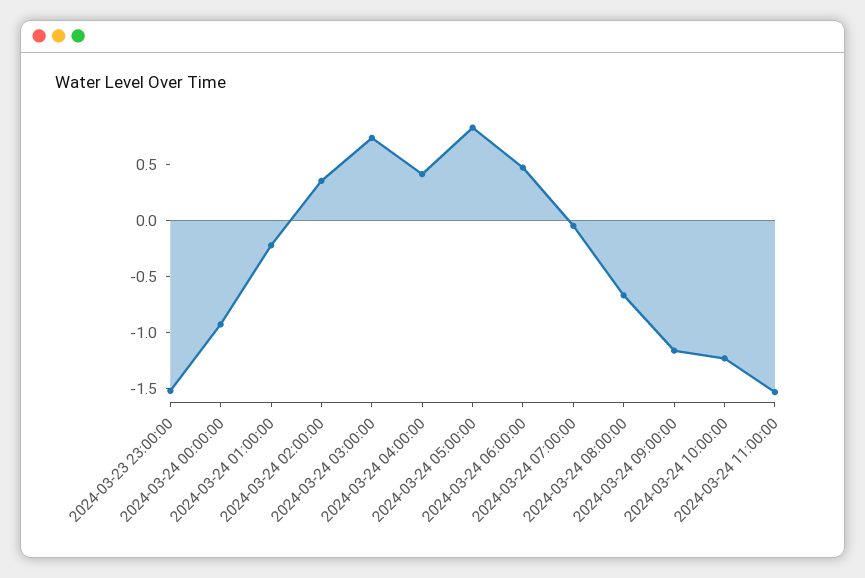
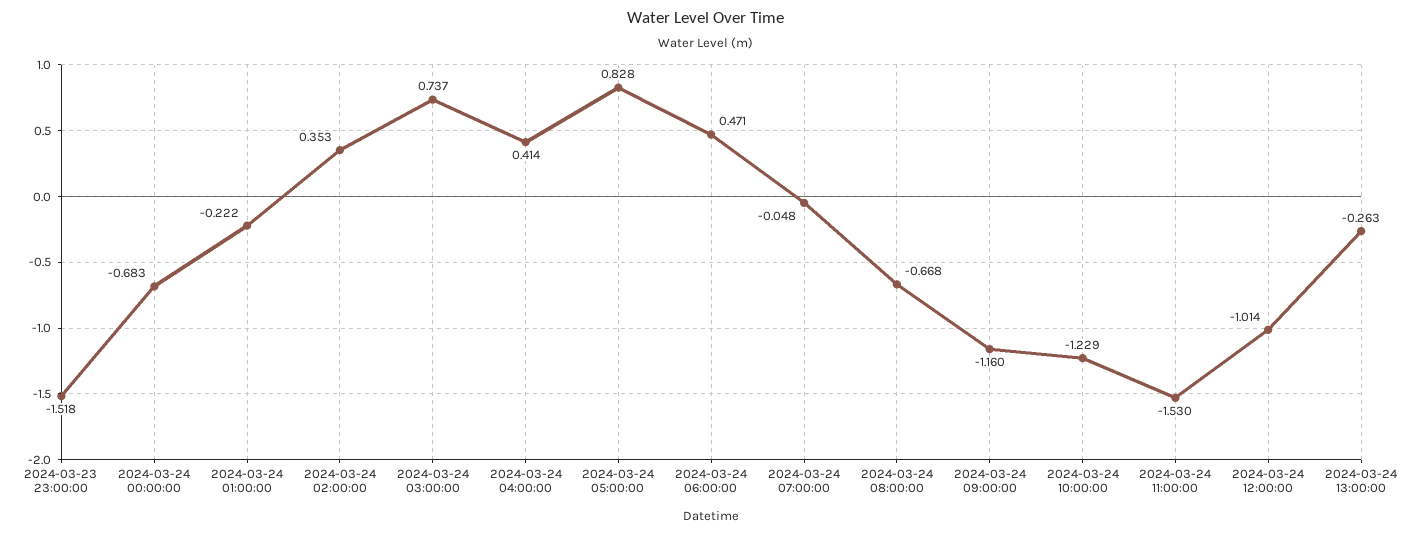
2024-03-24 00:00:00: -0.9 -> -0.683
2024-03-24 12:00:00: none -> -1.014
2024-03-24 13:00:00: none -> -0.263

